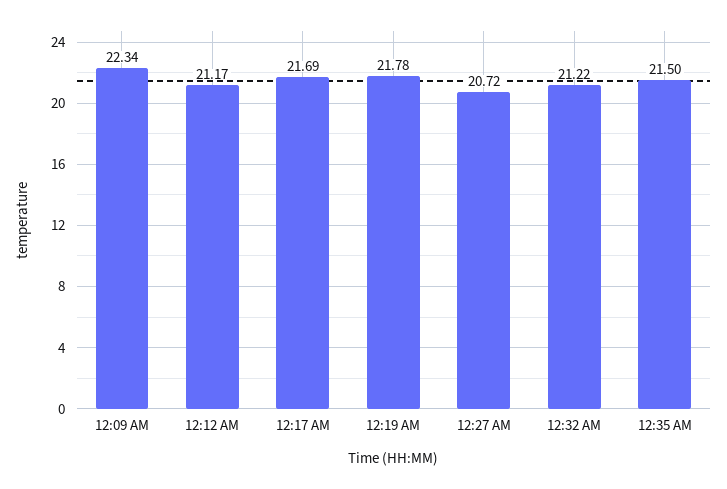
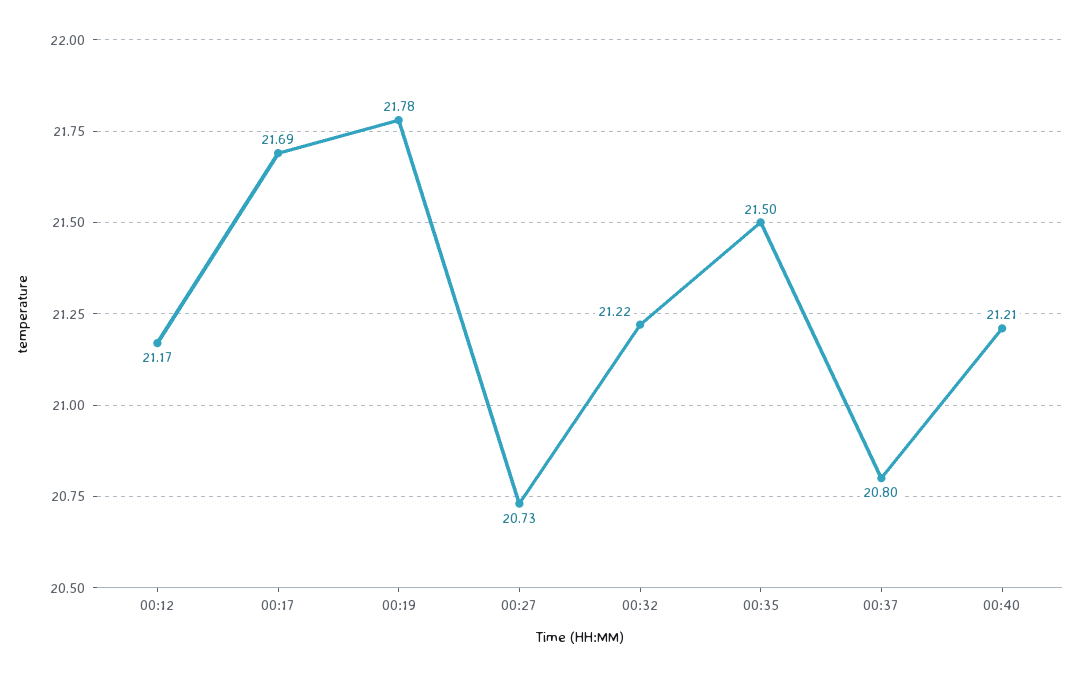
12:09 AM: 22.34 -> none
12:27 AM: 20.72 -> 20.73
00:37: none -> 20.8
00:40: none -> 21.21

